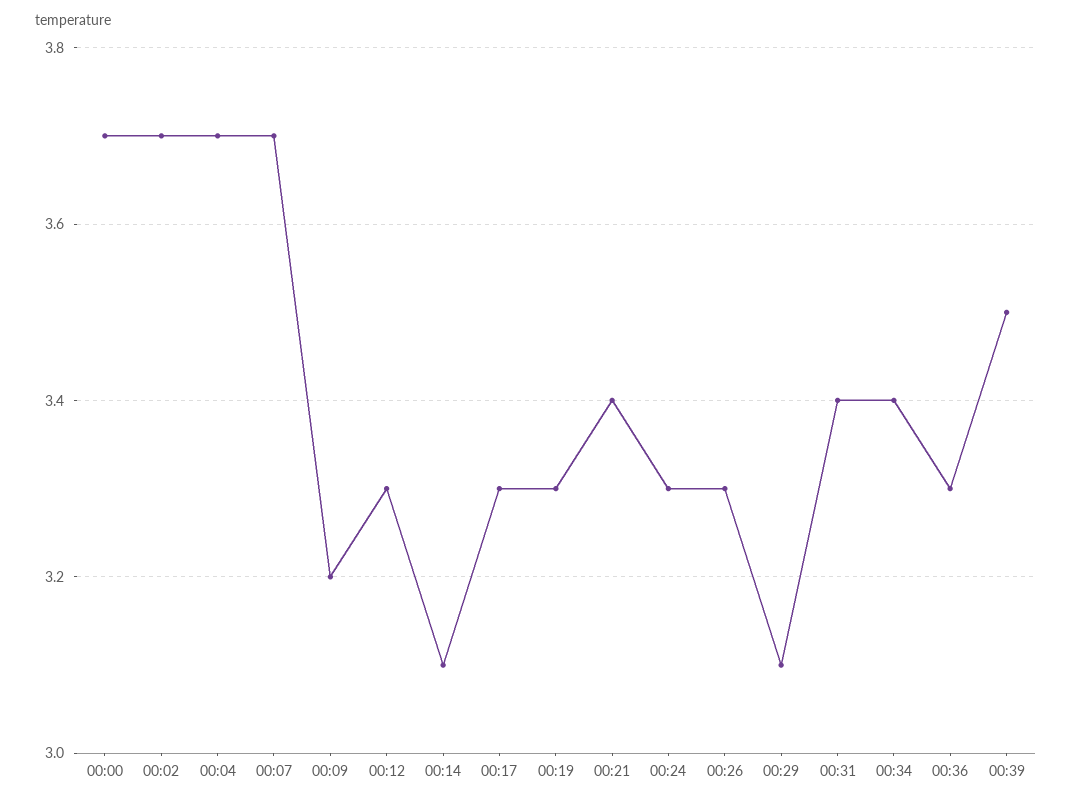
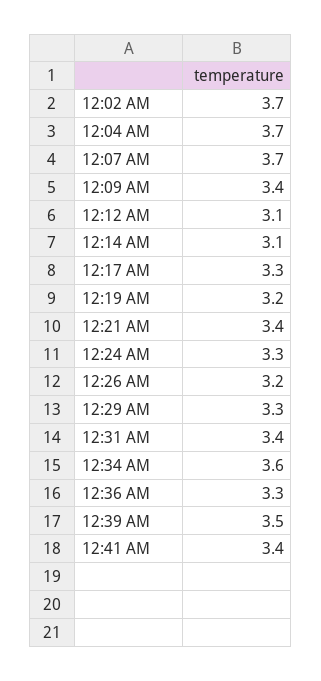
00:00: 3.7 -> none
00:09: 3.2 -> 3.4
00:12: 3.3 -> 3.1
00:19: 3.3 -> 3.2
00:26: 3.3 -> 3.2
00:29: 3.1 -> 3.3
00:34: 3.4 -> 3.6
12:41 AM: none -> 3.4

